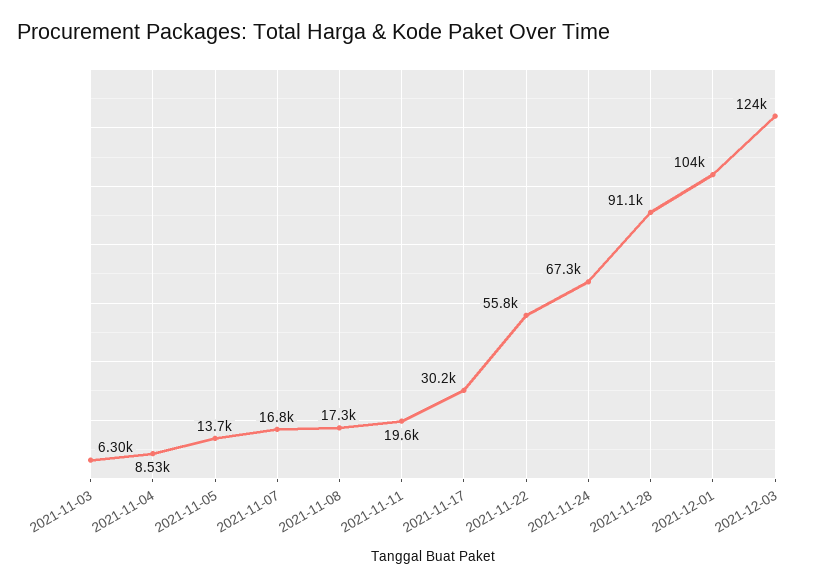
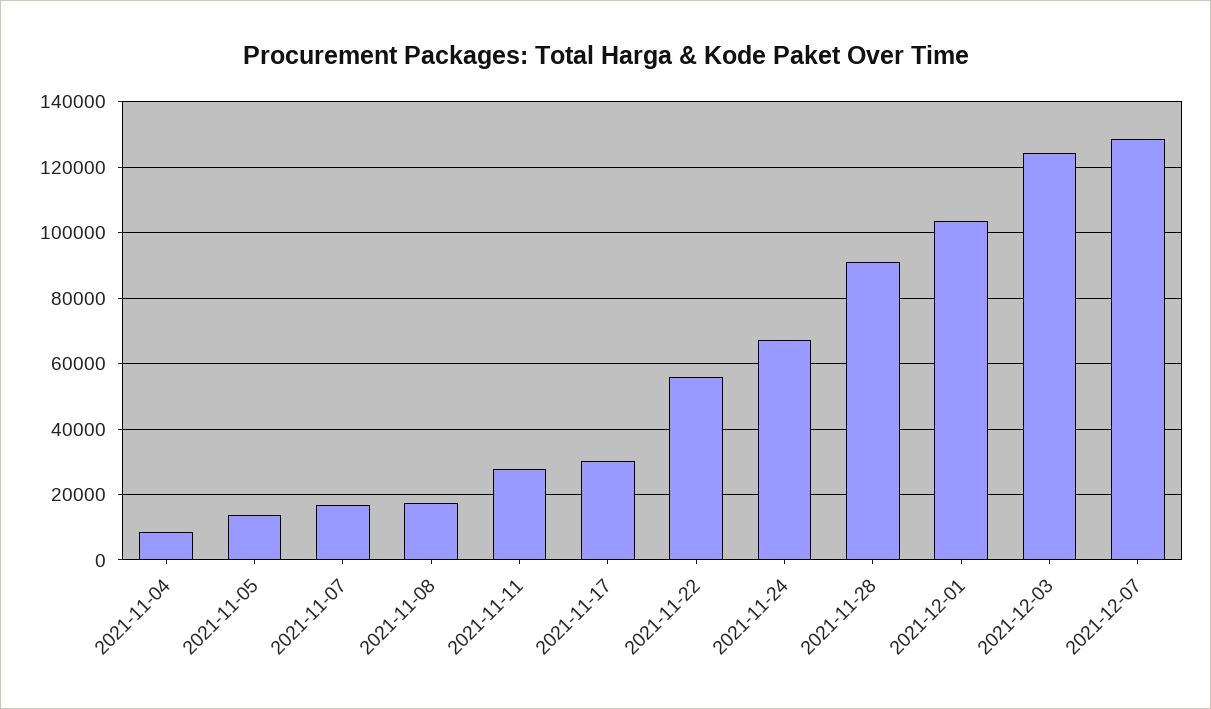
2021-11-03: 6300 -> none
2021-11-11: 19600 -> 28000
2021-12-07: none -> 128000

